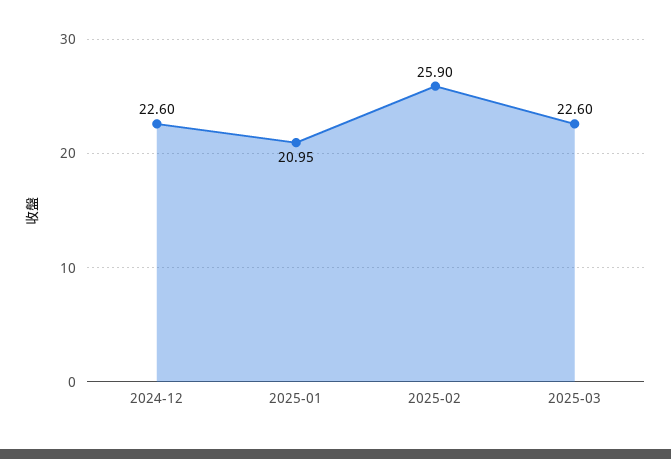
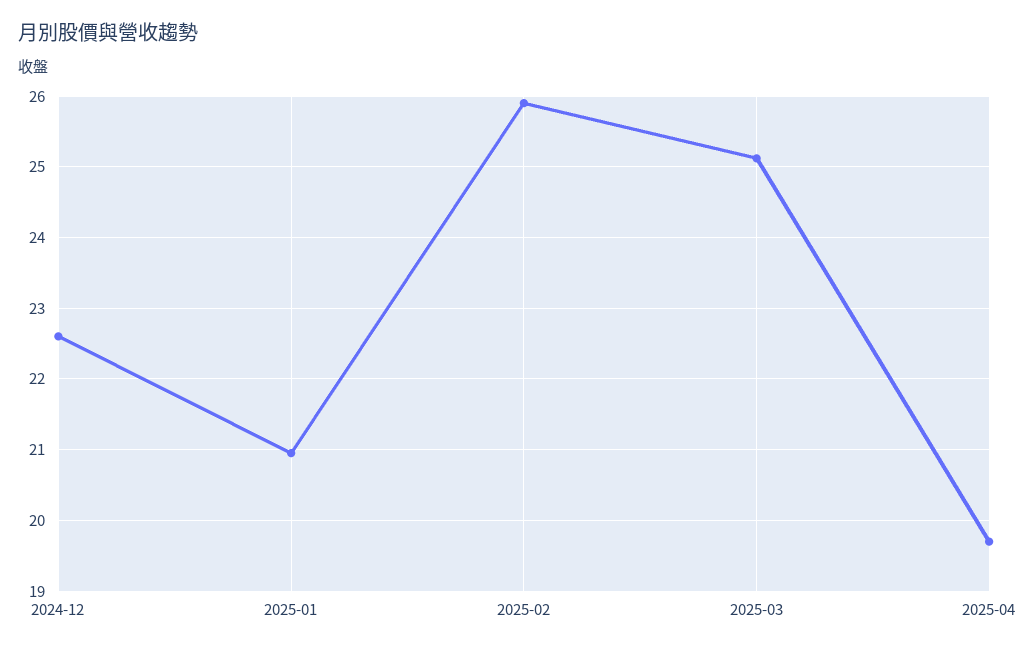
2025-03: 22.6 -> 25.1
2025-04: none -> 19.7

